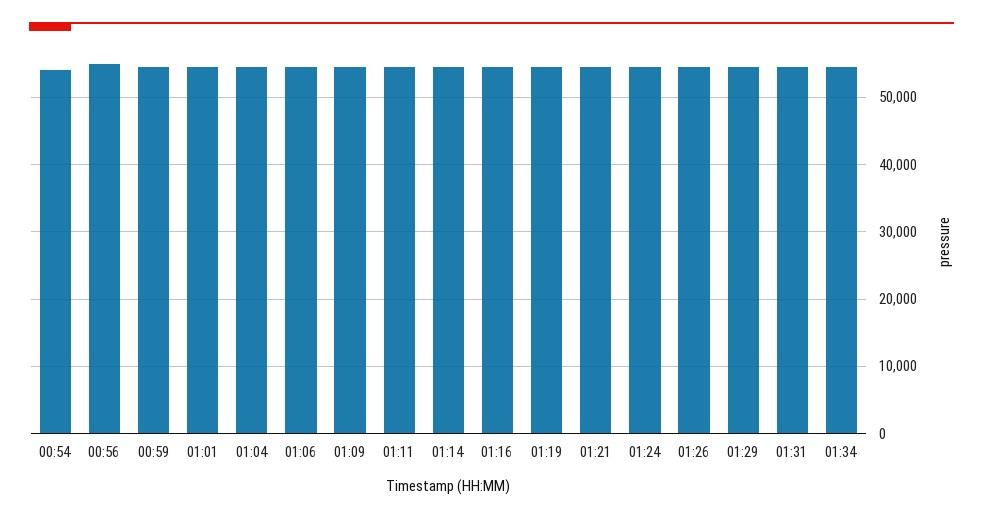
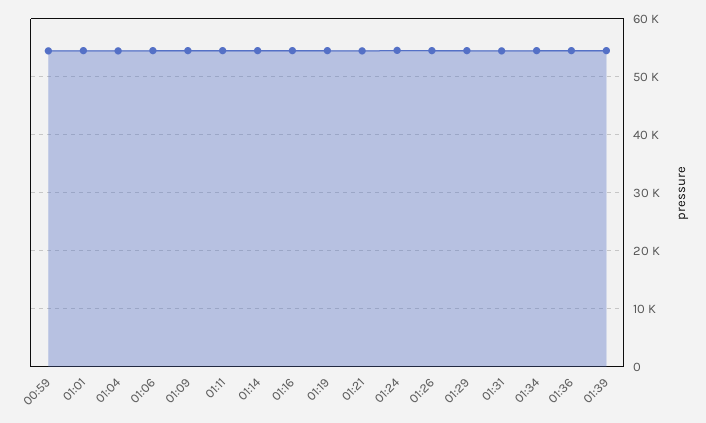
00:54: 54000 -> none
00:56: 55000 -> none
01:36: none -> 54000
01:39: none -> 54000

